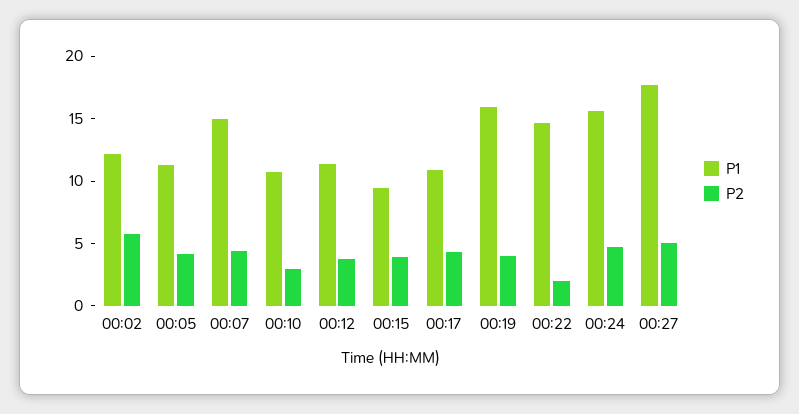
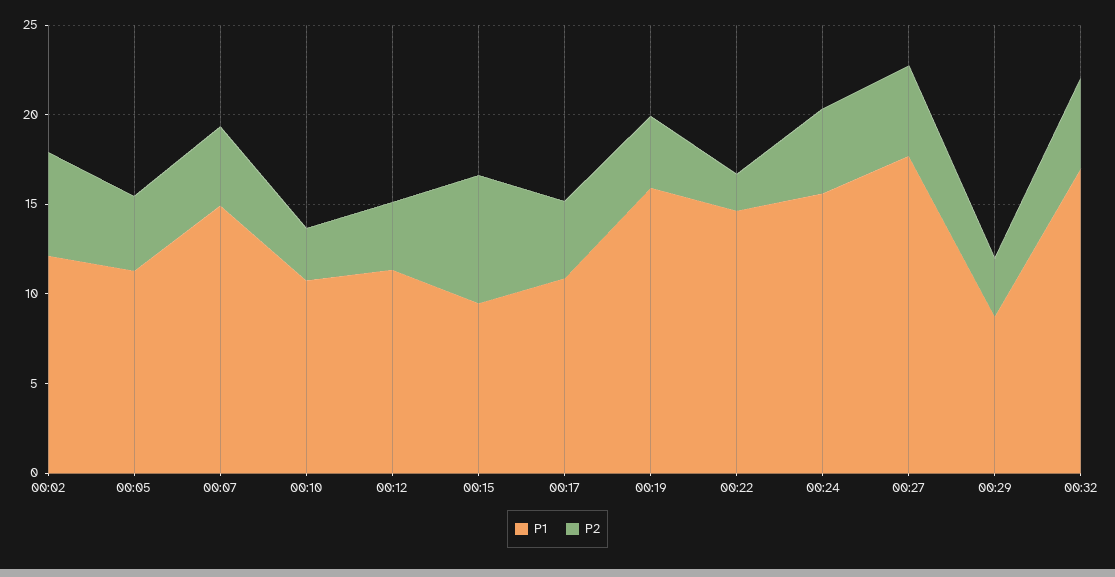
P2, 00:15: 4 -> 7
P1, 00:29: none -> 9
P2, 00:29: none -> 3
P1, 00:32: none -> 17
P2, 00:32: none -> 5

